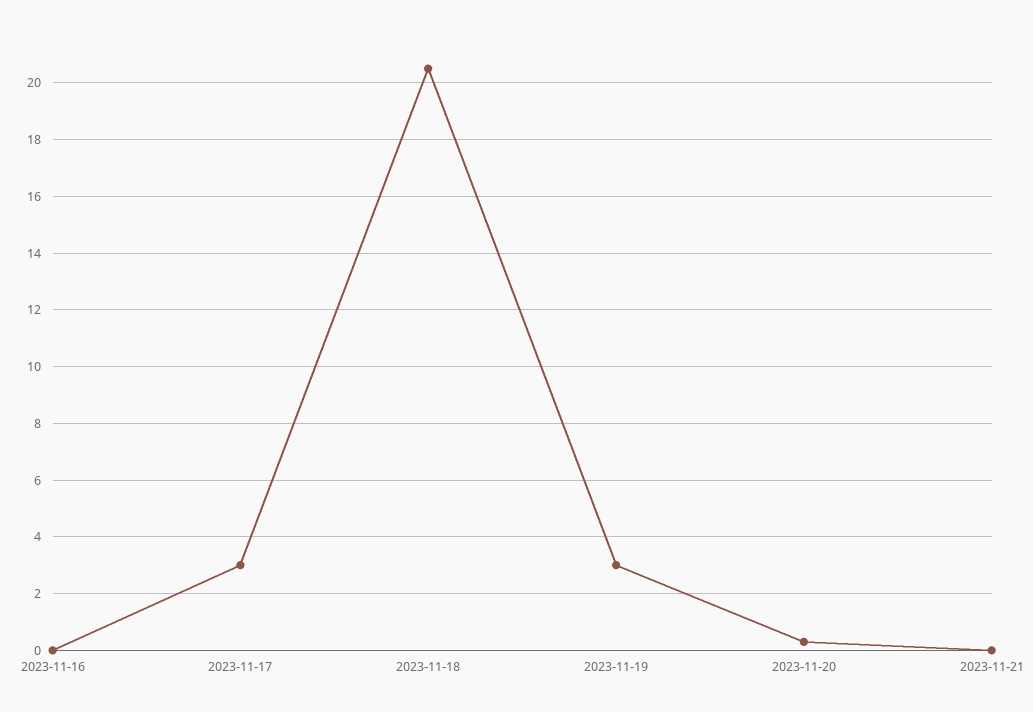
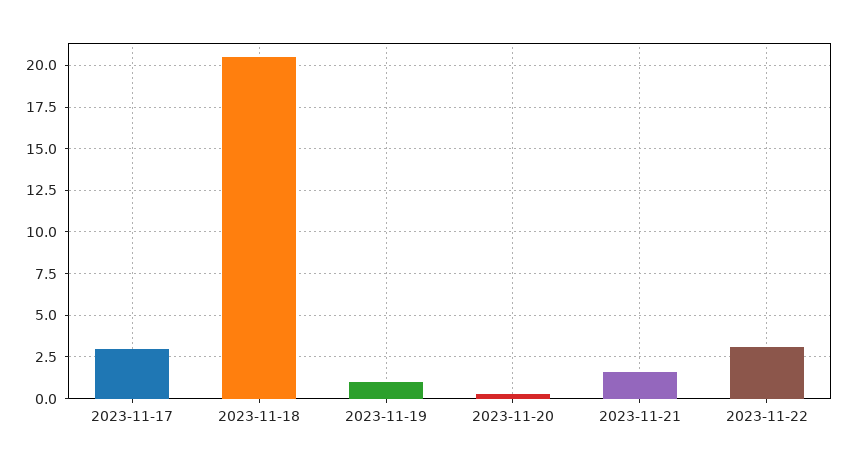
2023-11-16: 0 -> none
2023-11-19: 3 -> 1
2023-11-21: 0 -> 1.5
2023-11-22: none -> 3

